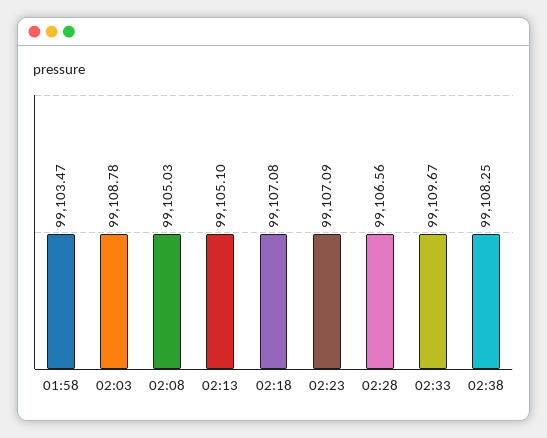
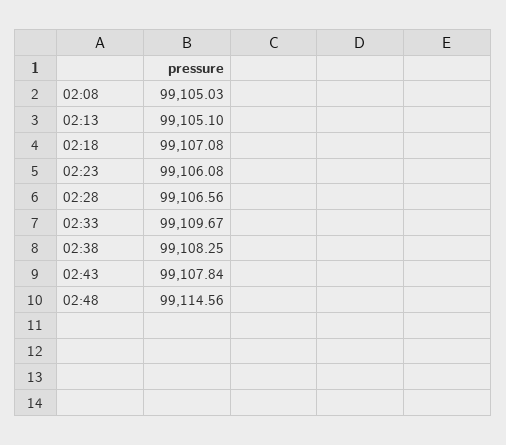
01:58: 99103.47 -> none
02:03: 99108.78 -> none
02:23: 99107.09 -> 99106.08
02:43: none -> 99107.84
02:48: none -> 99114.56

